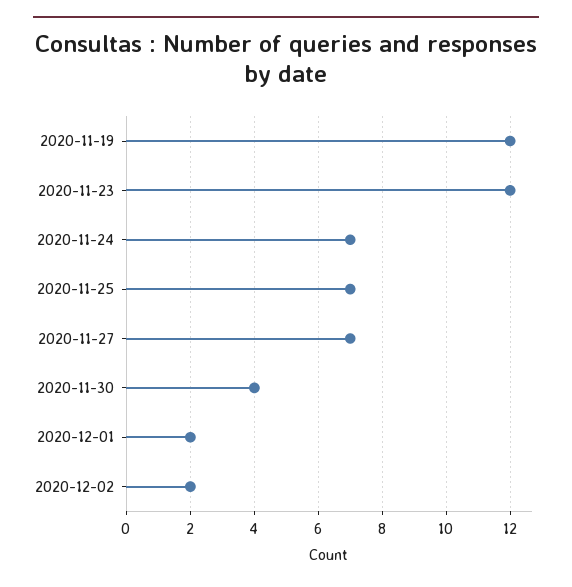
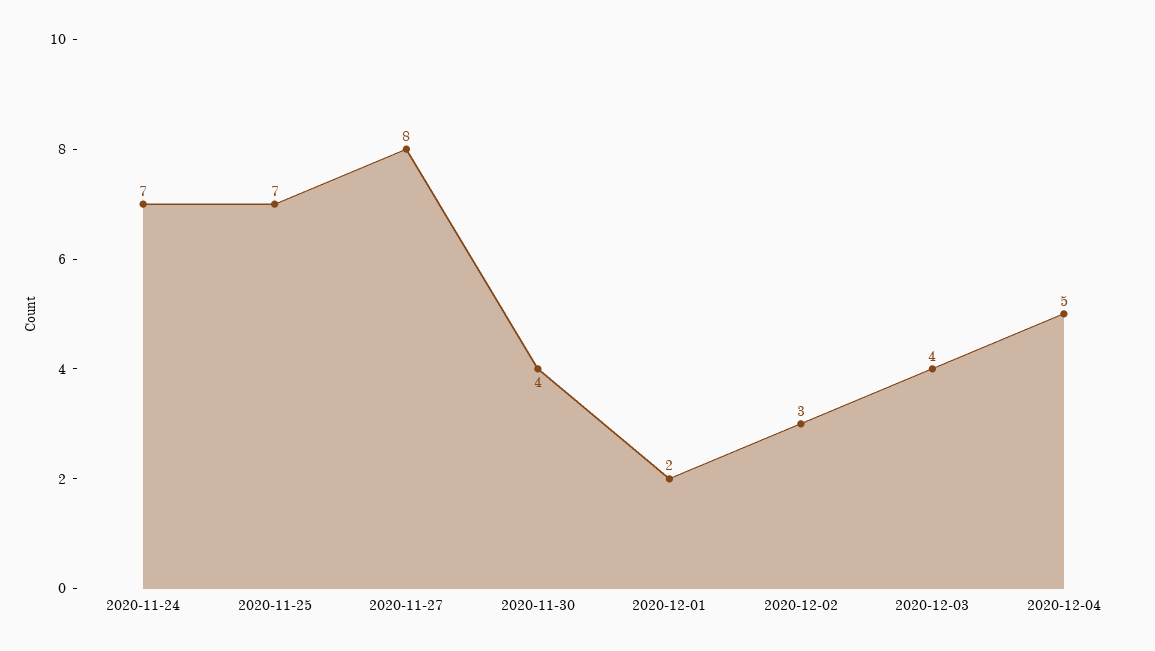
2020-11-19: 12 -> none
2020-11-23: 12 -> none
2020-11-27: 7 -> 8
2020-12-02: 2 -> 3
2020-12-03: none -> 4
2020-12-04: none -> 5

